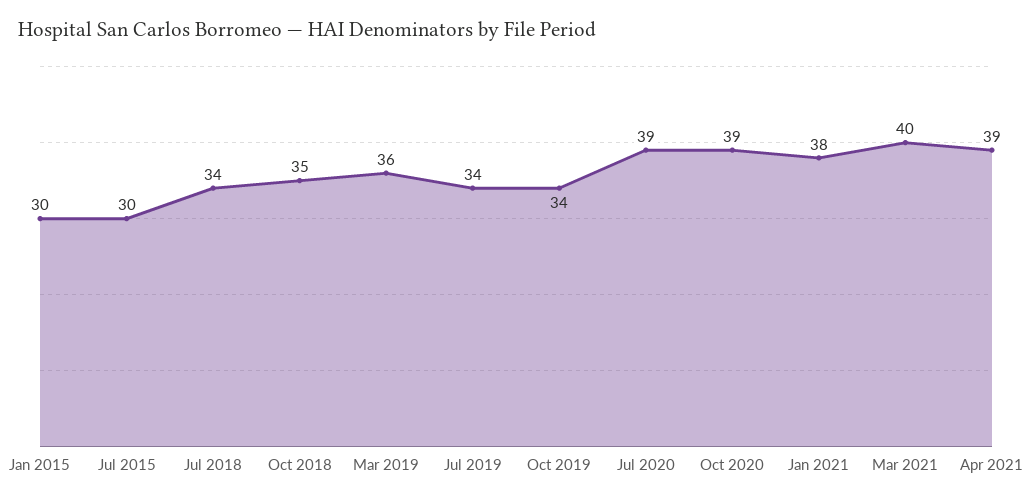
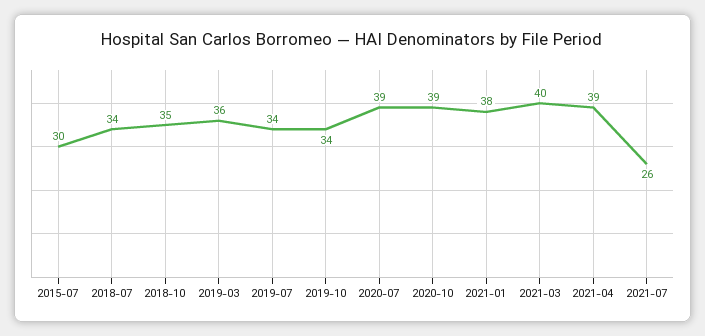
Jan 2015: 30 -> none
2021-07: none -> 26

